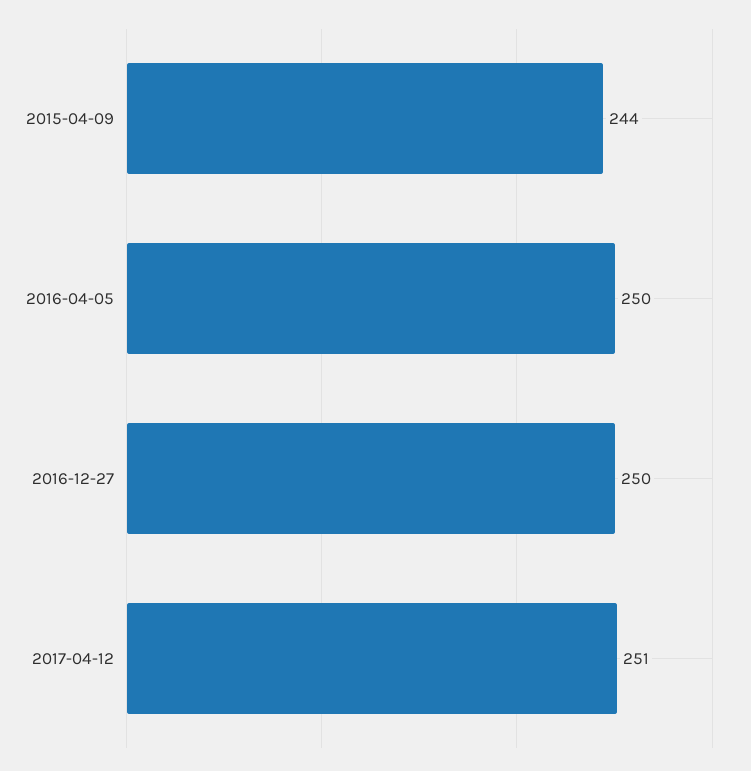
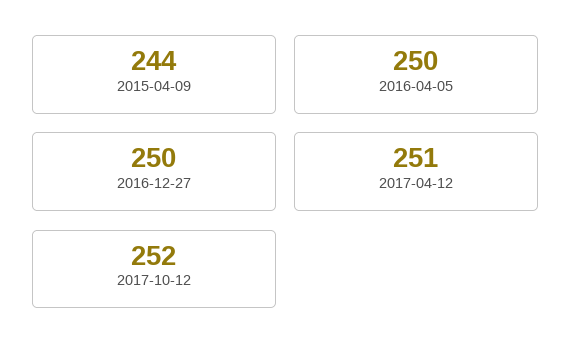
2017-10-12: none -> 252

